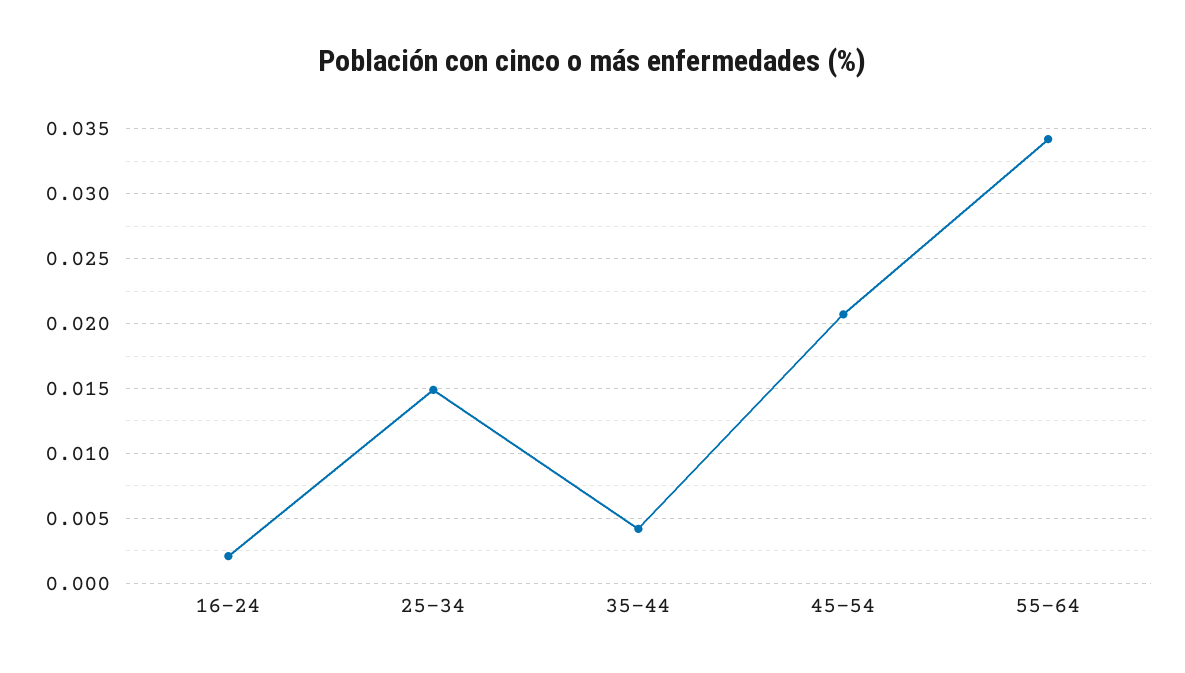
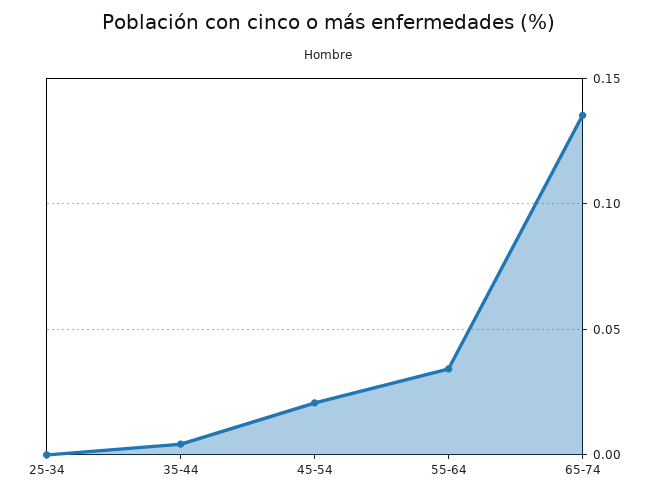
16-24: 0.002 -> none
25-34: 0.015 -> 0
65-74: none -> 0.135

